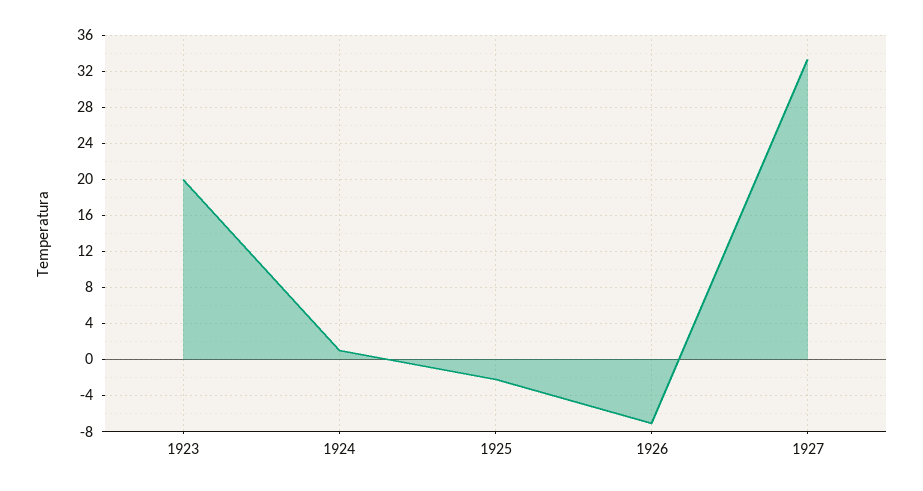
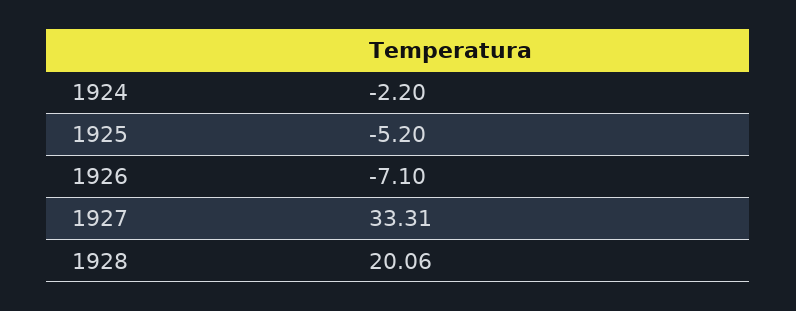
1923: 20 -> none
1924: 1 -> -2.2
1925: -2 -> -5.2
1928: none -> 20.06

